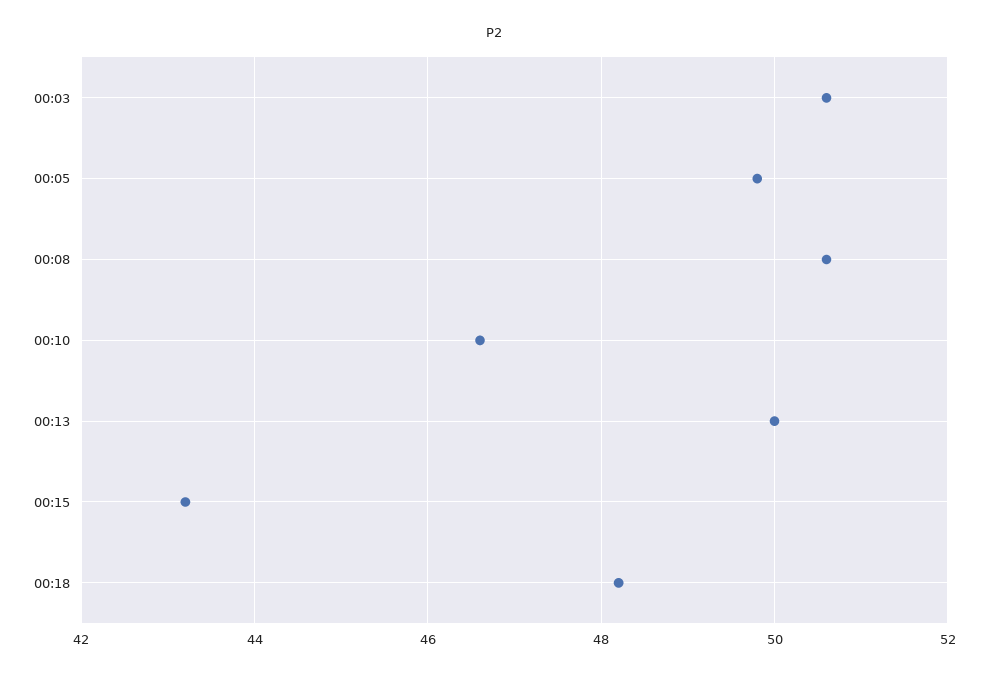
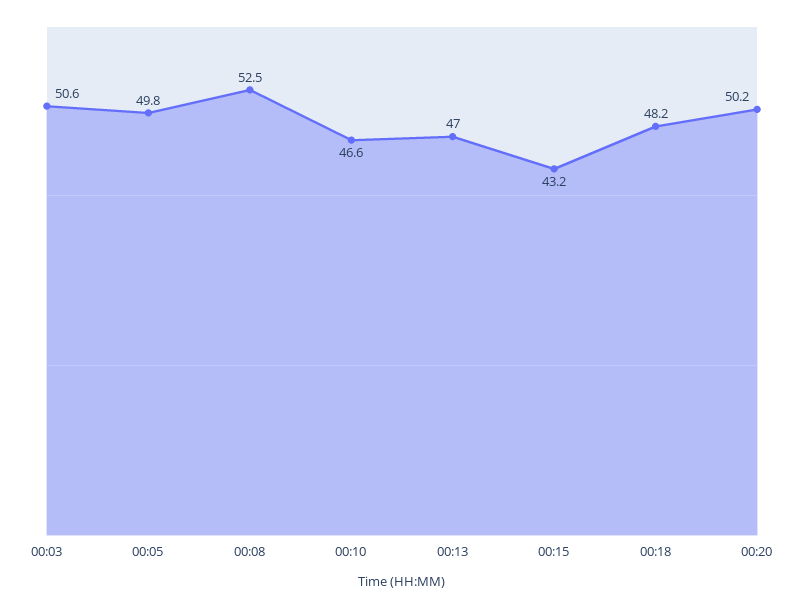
00:08: 50.5 -> 52.5
00:13: 50 -> 47
00:20: none -> 50.2

